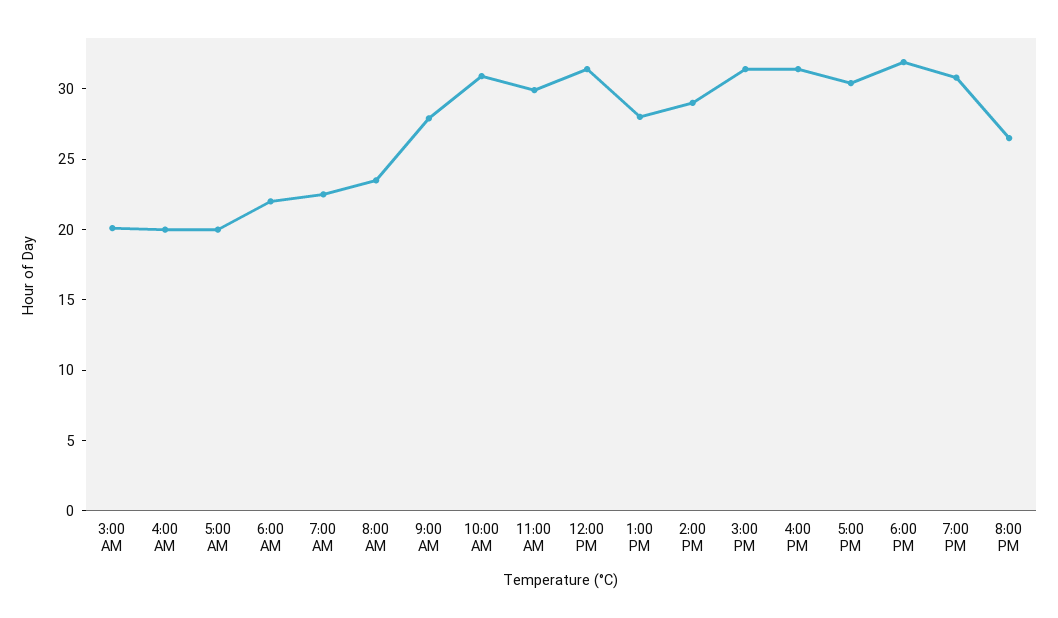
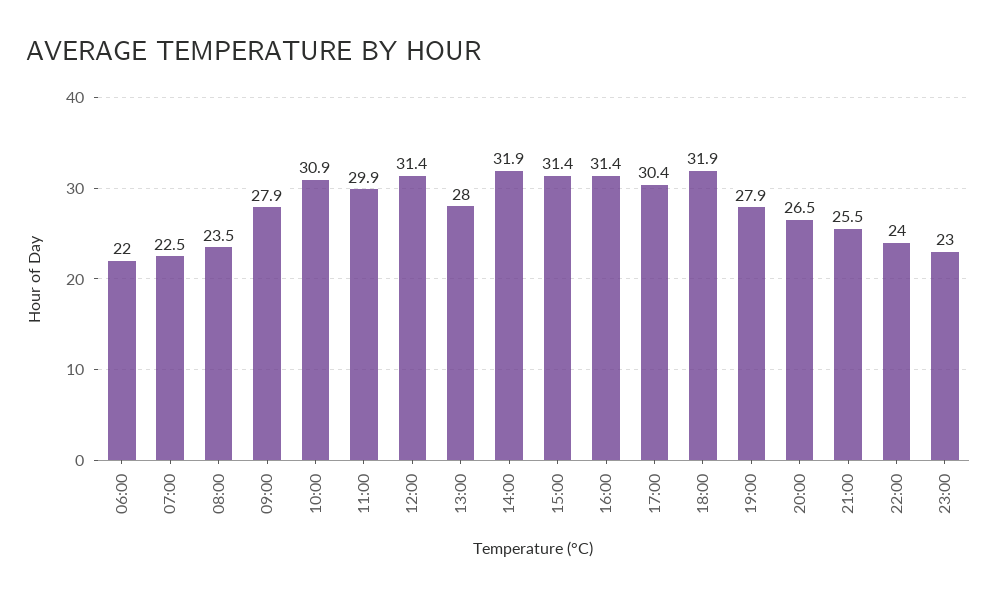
3:00 AM: 20 -> none
4:00 AM: 20 -> none
5:00 AM: 20 -> none
2:00 PM: 29 -> 31.9
7:00 PM: 31 -> 27.9
21:00: none -> 25.5
22:00: none -> 24
23:00: none -> 23

